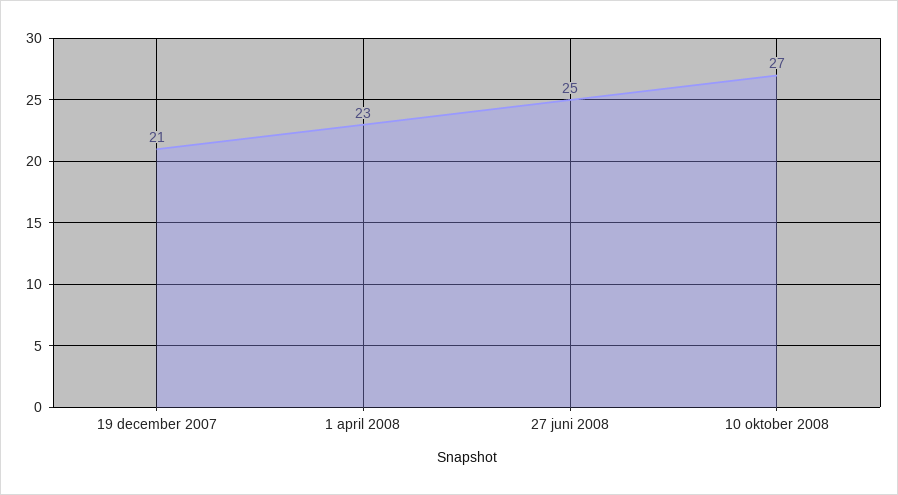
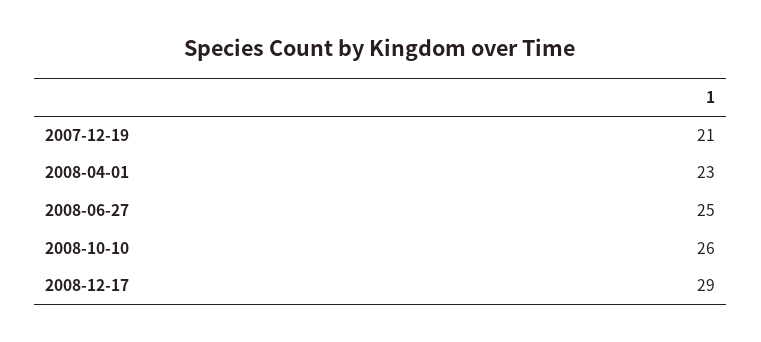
10 oktober 2008: 27 -> 26
2008-12-17: none -> 29

